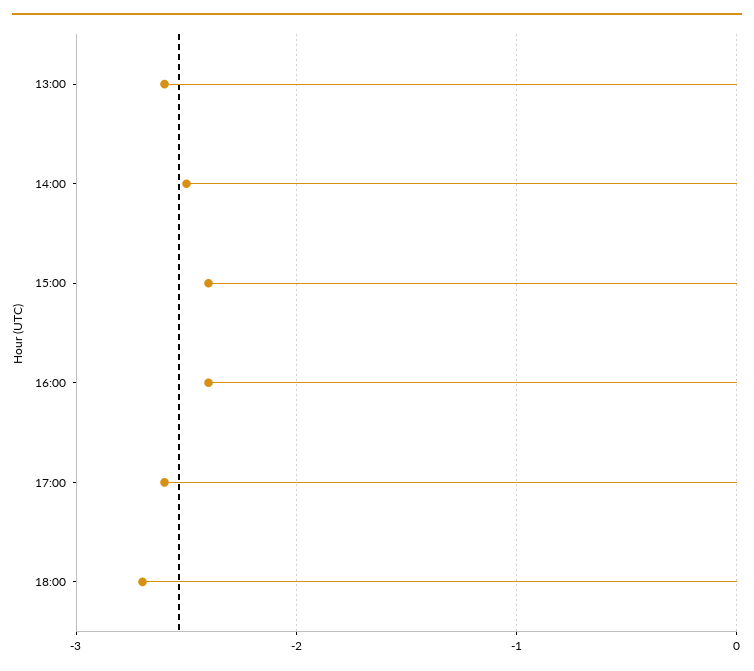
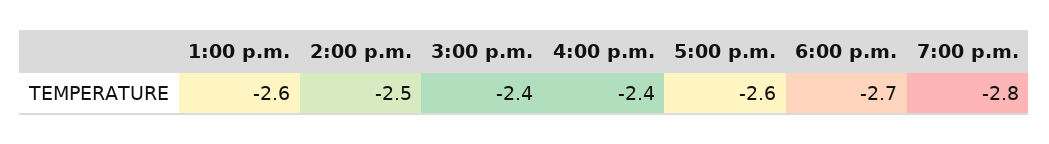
7:00 p.m.: none -> -2.8

